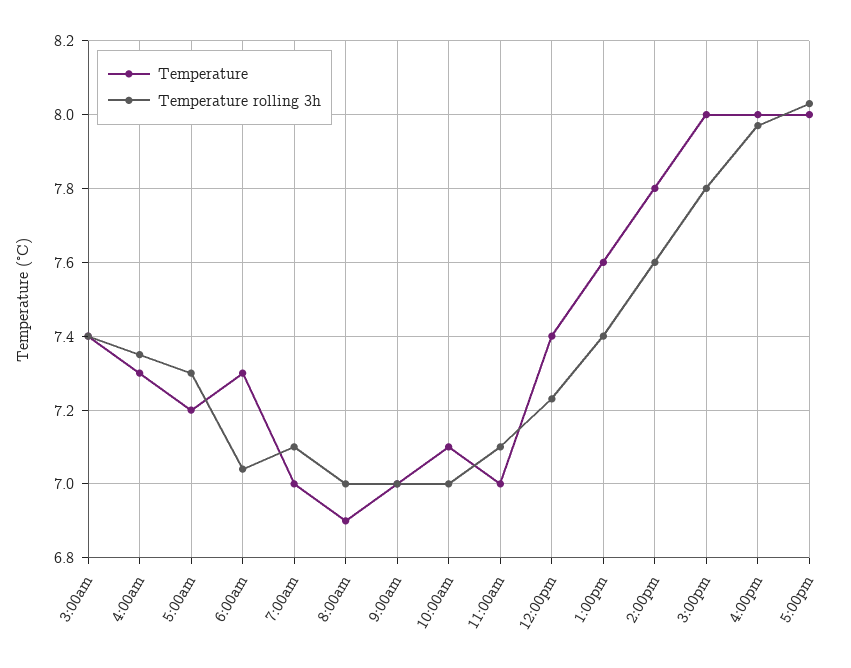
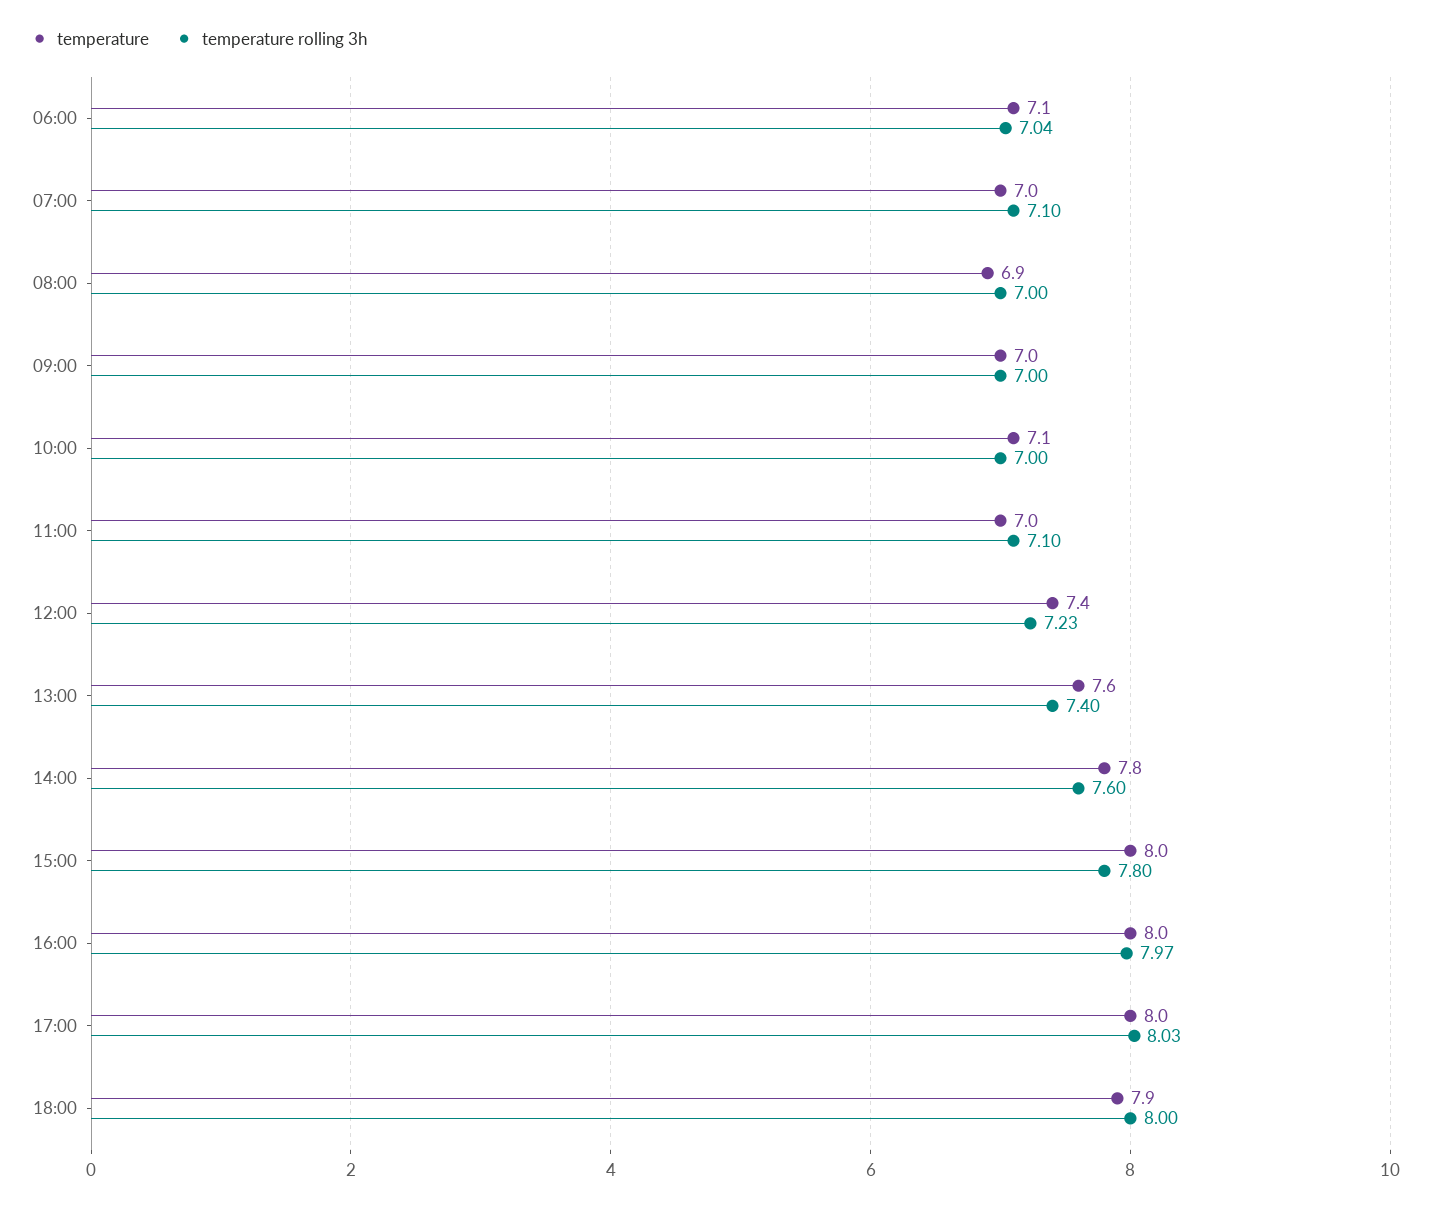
Temperature, 3:00am: 7.4 -> none
Temperature rolling 3h, 3:00am: 7.4 -> none
Temperature, 4:00am: 7.3 -> none
Temperature rolling 3h, 4:00am: 7.35 -> none
Temperature, 5:00am: 7.2 -> none
Temperature rolling 3h, 5:00am: 7.3 -> none
Temperature, 6:00am: 7.3 -> 7.1
Temperature, 18:00: none -> 7.9
Temperature rolling 3h, 18:00: none -> 8

